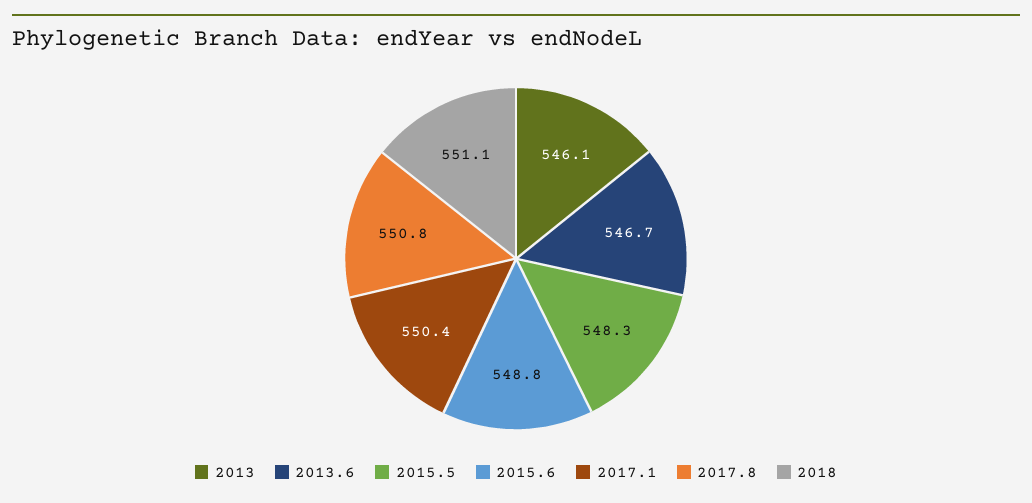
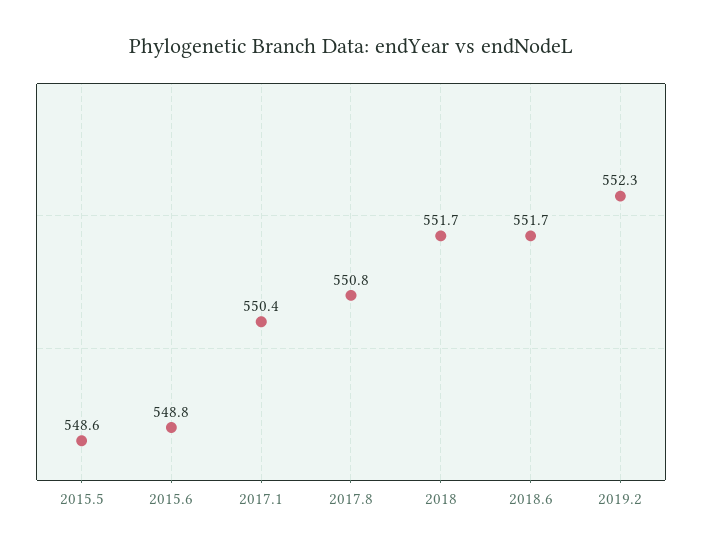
2013: 546.1 -> none
2013.6: 546.7 -> none
2015.5: 548.3 -> 548.6
2018: 551.1 -> 551.7
2018.6: none -> 551.7
2019.2: none -> 552.3

